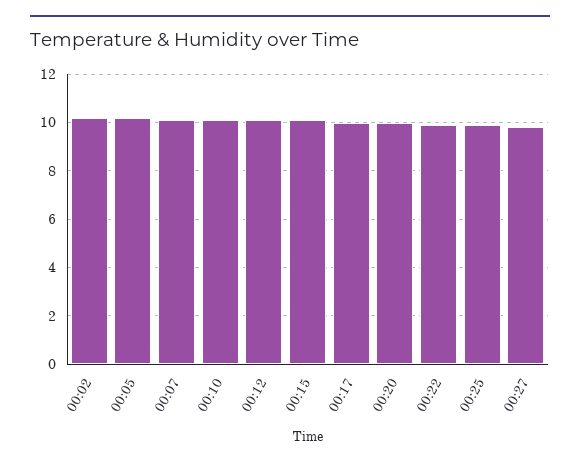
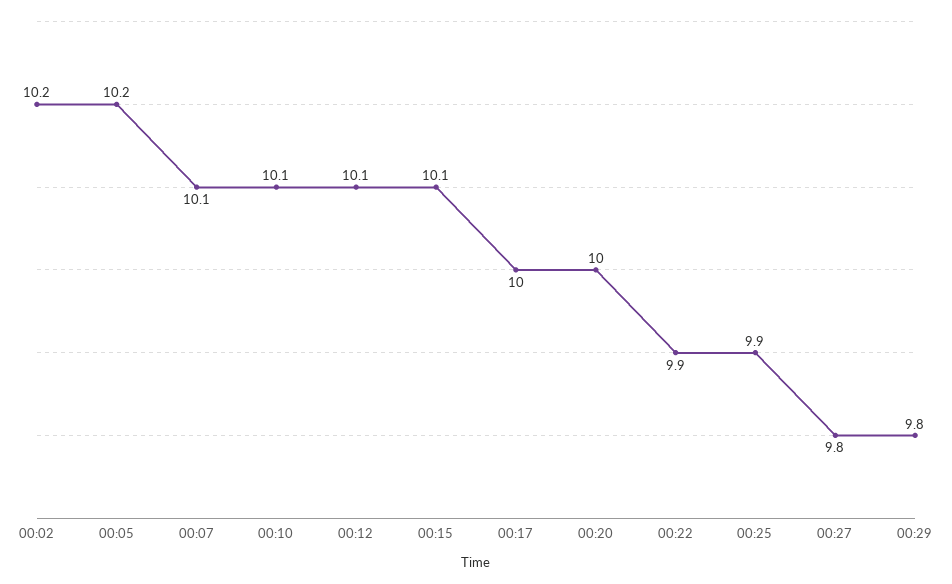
00:29: none -> 9.8

